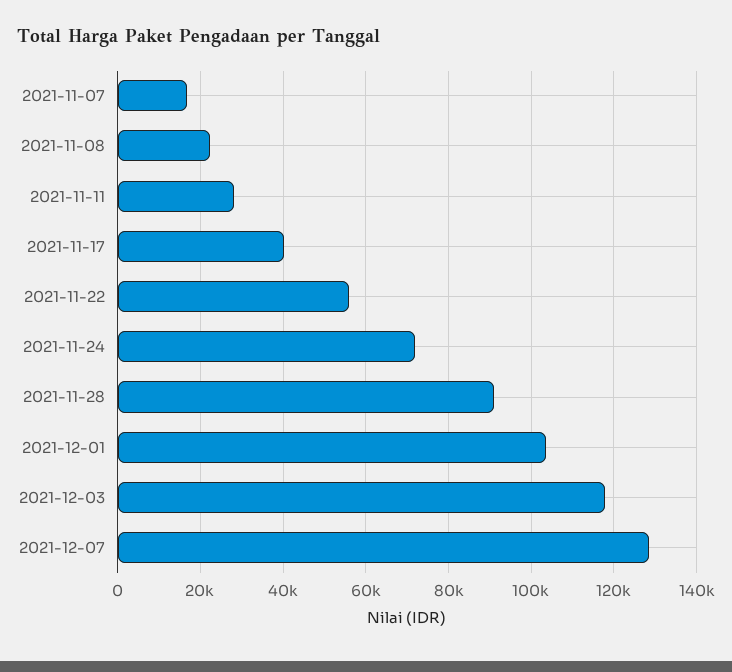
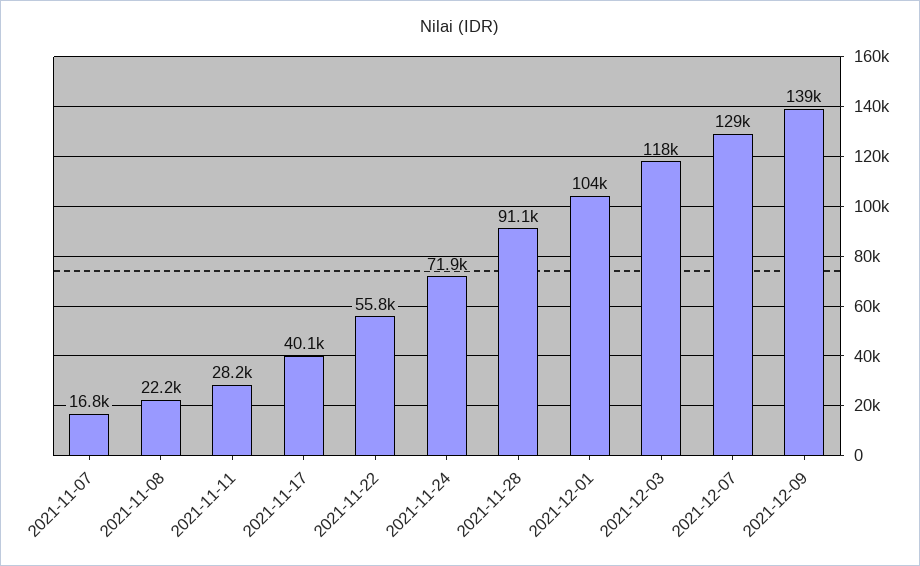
2021-12-09: none -> 139000

